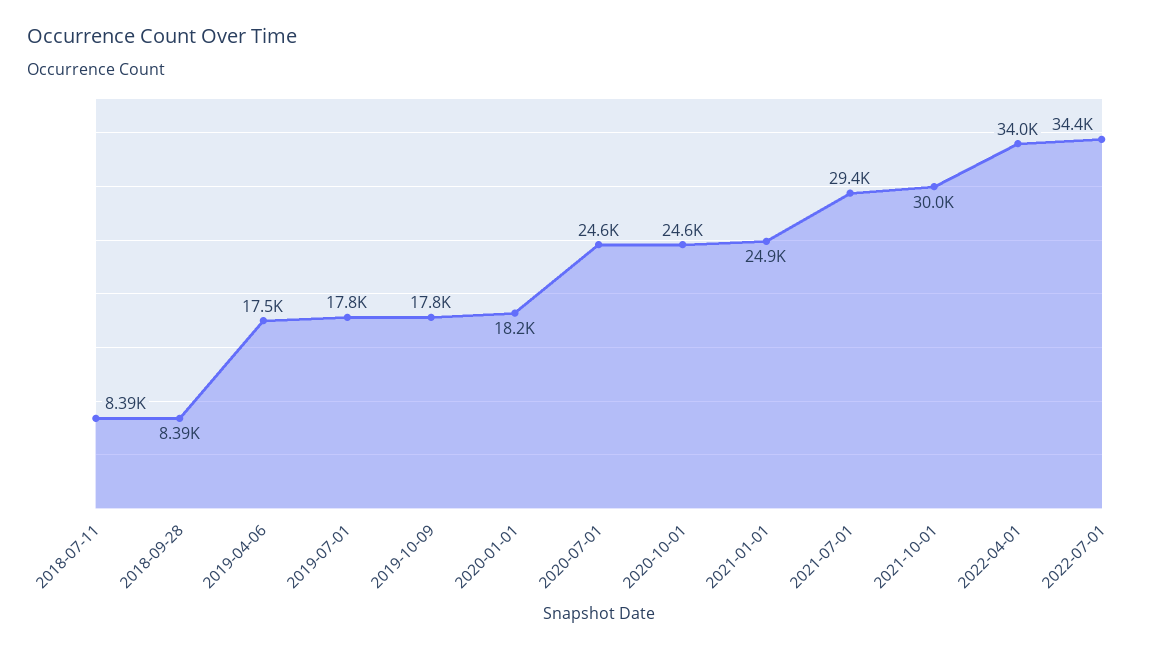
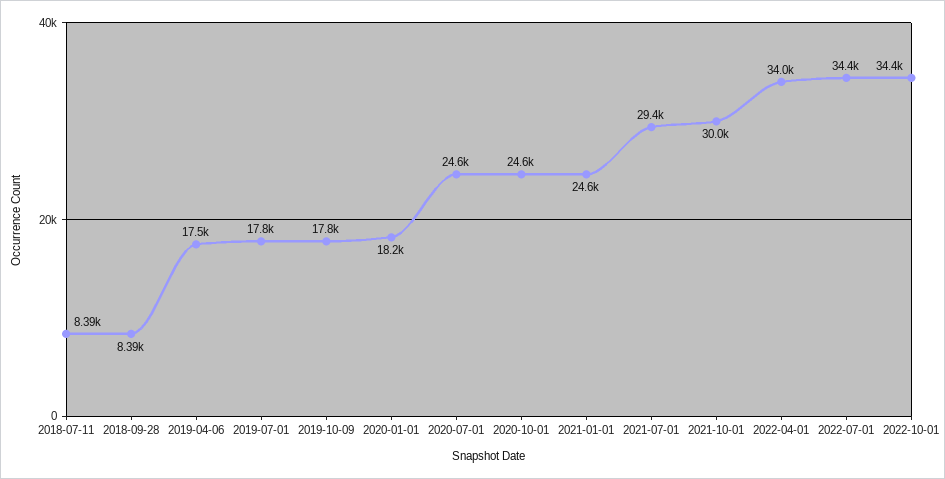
2021-01-01: 24900 -> 24600
2022-10-01: none -> 34400

